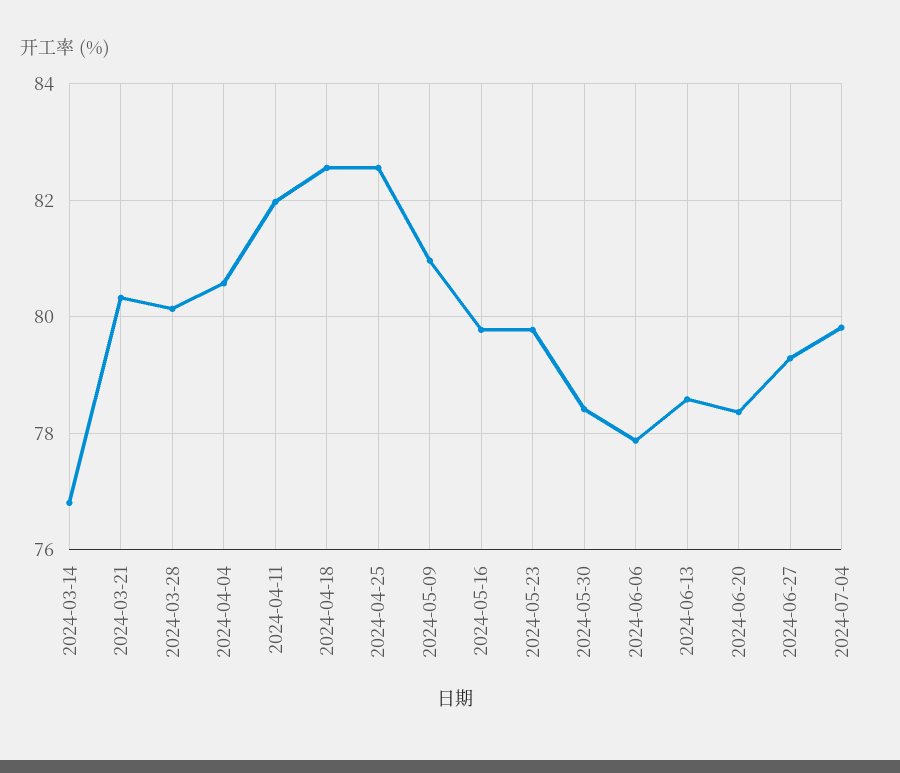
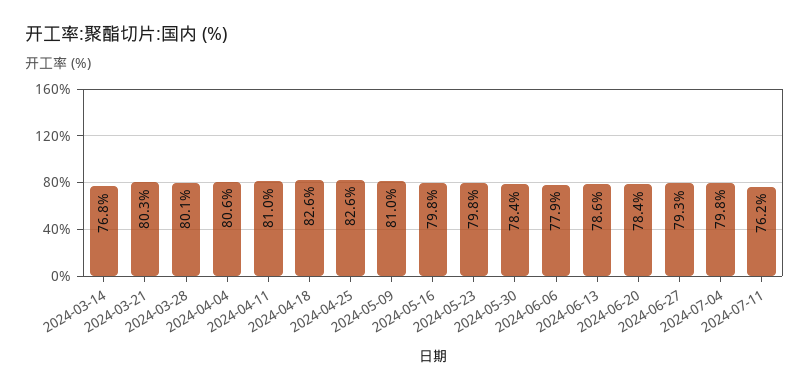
2024-04-11: 82 -> 81
2024-07-11: none -> 76.2

